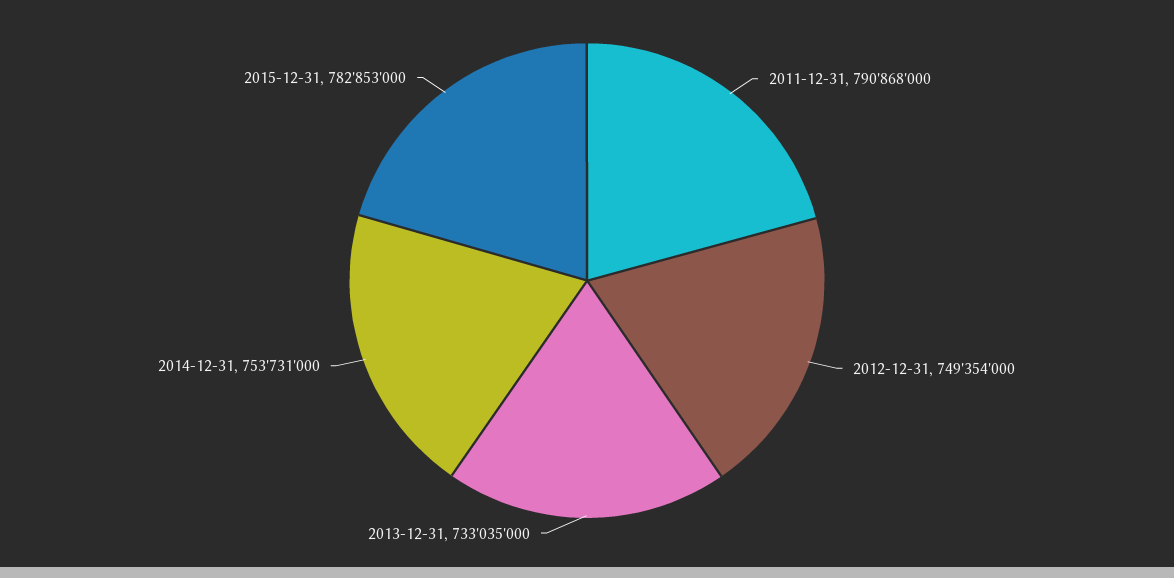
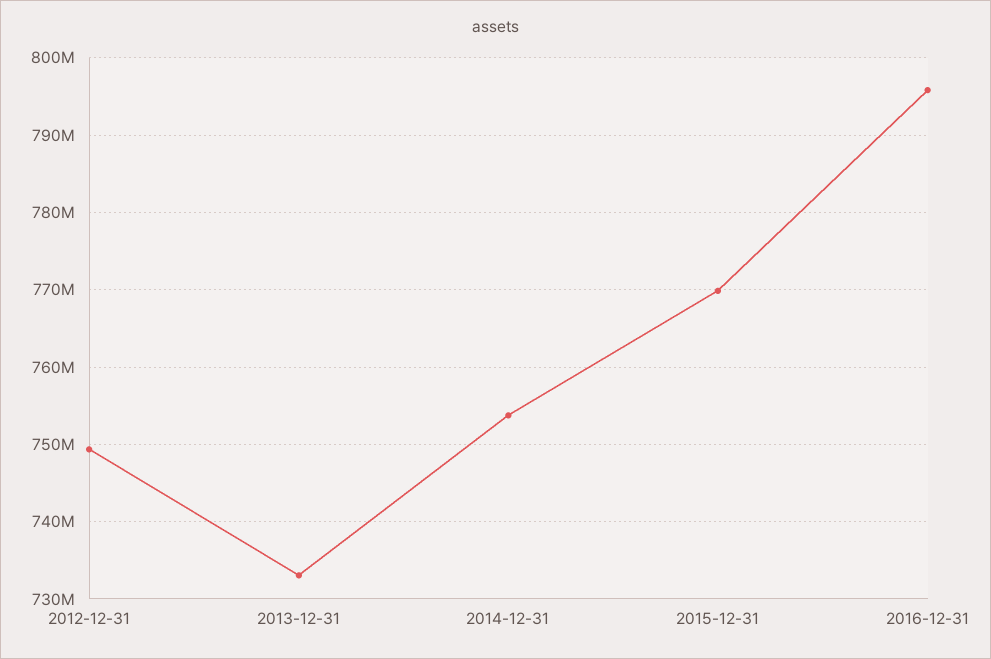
2011-12-31: 790868000 -> none
2015-12-31: 782853000 -> 770000000
2016-12-31: none -> 796000000

